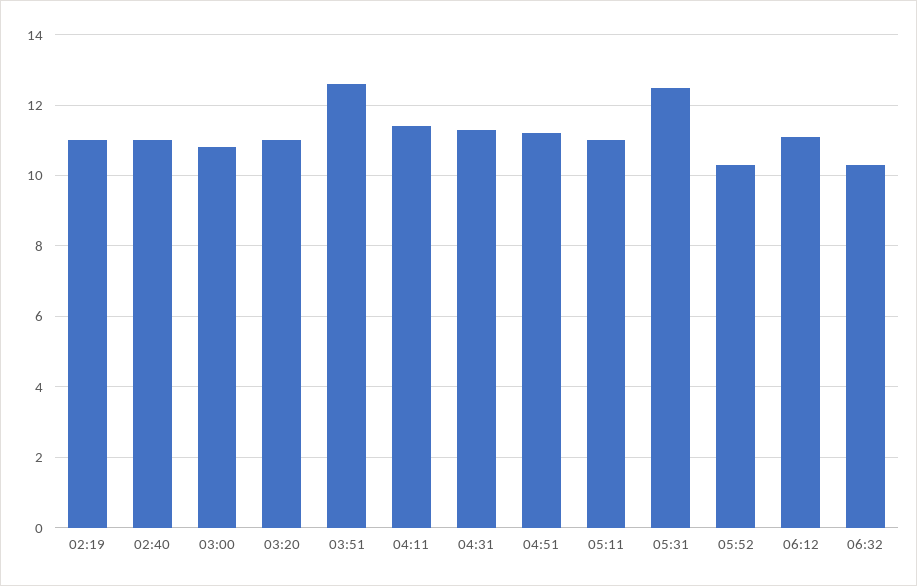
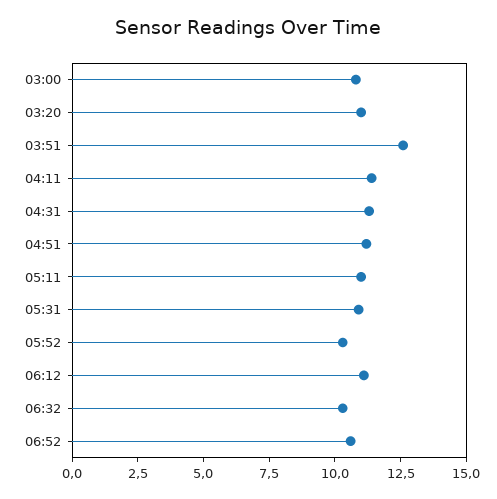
02:19: 11 -> none
02:40: 11 -> none
05:31: 12.5 -> 11
06:52: none -> 10.5

